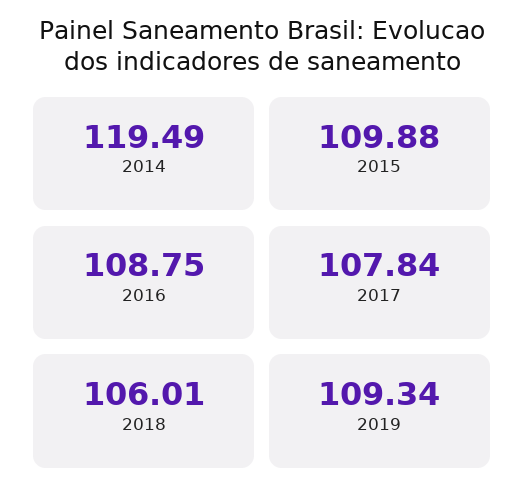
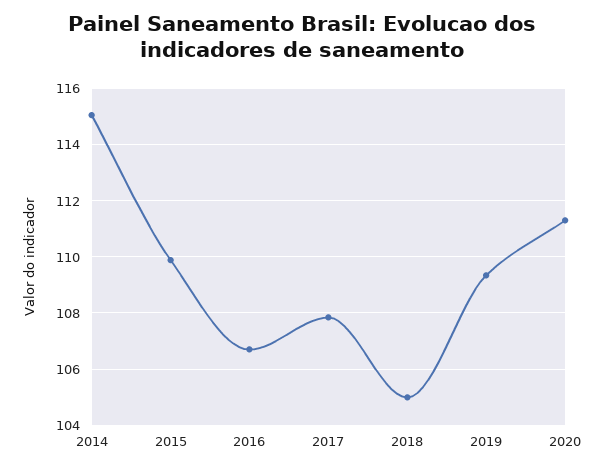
2014: 119.49 -> 115
2016: 108.75 -> 106.75
2018: 106.01 -> 105
2020: none -> 111.25

